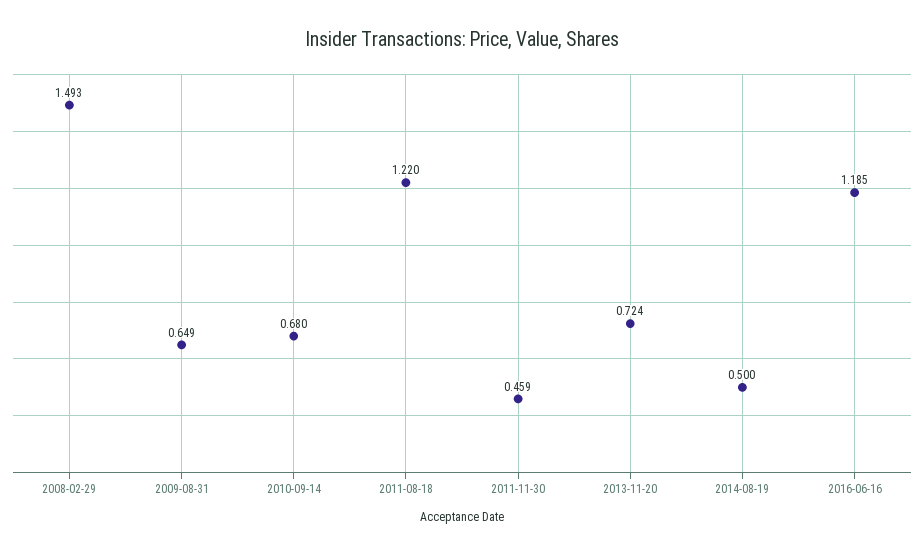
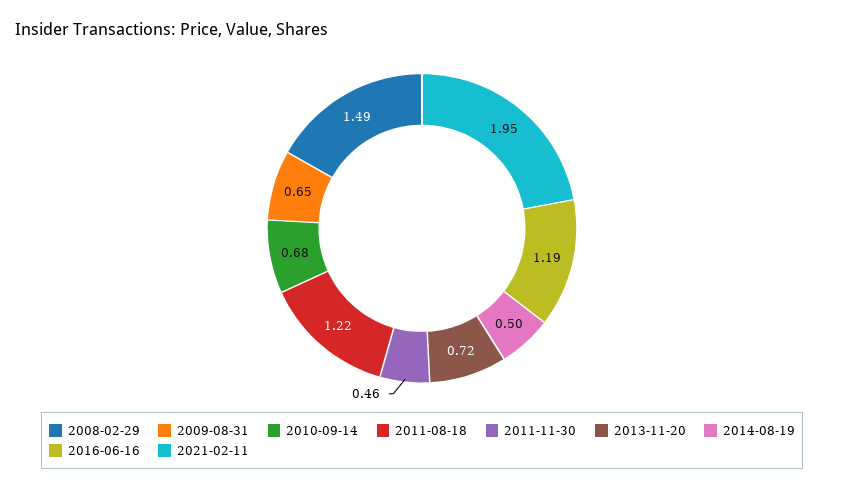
2021-02-11: none -> 1.95

